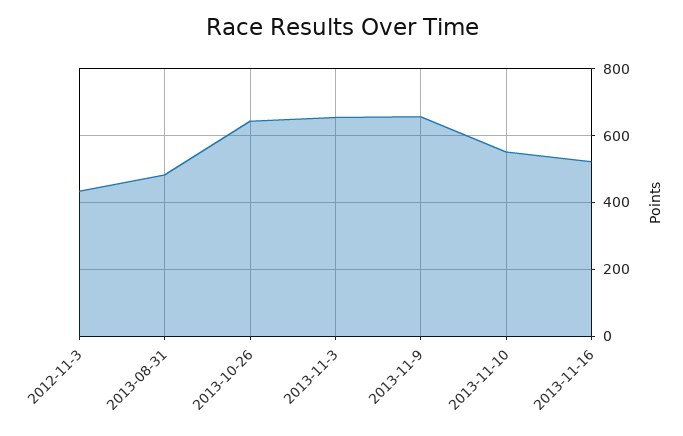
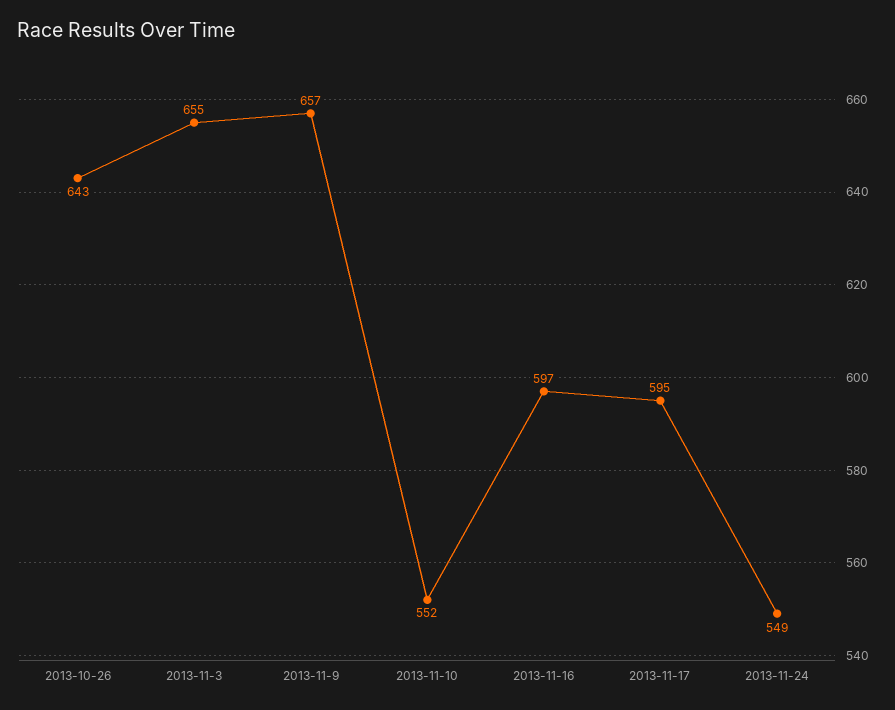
2012-11-3: 440 -> none
2013-08-31: 480 -> none
2013-11-16: 520 -> 597
2013-11-17: none -> 595
2013-11-24: none -> 549

